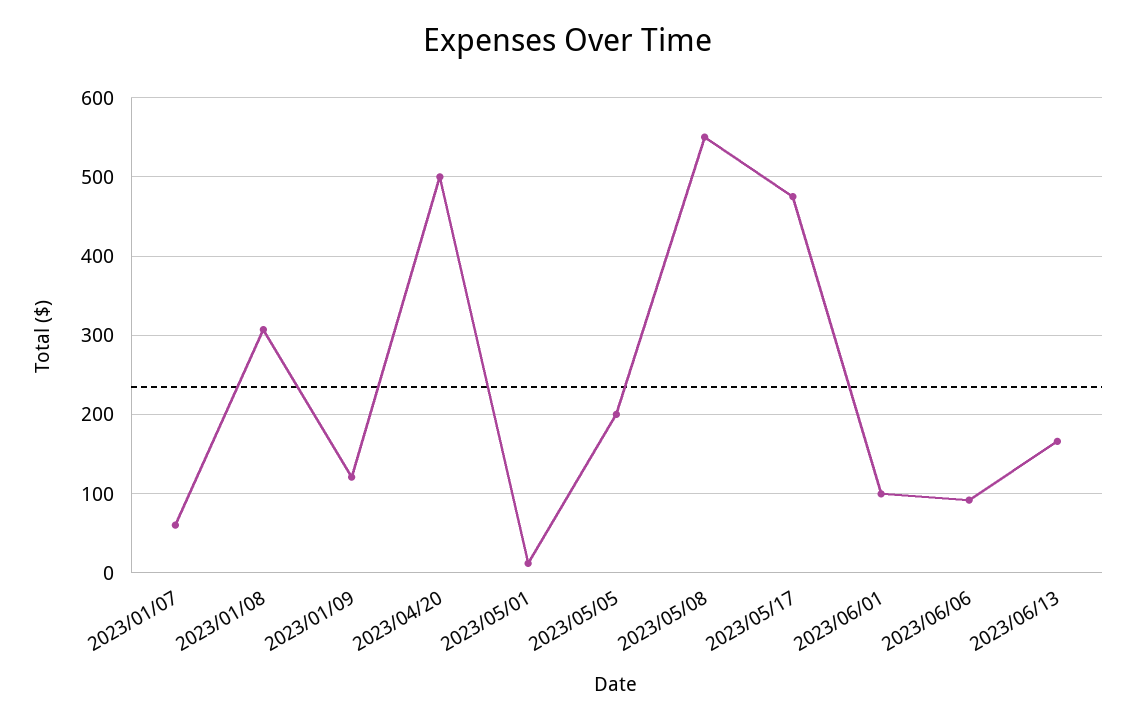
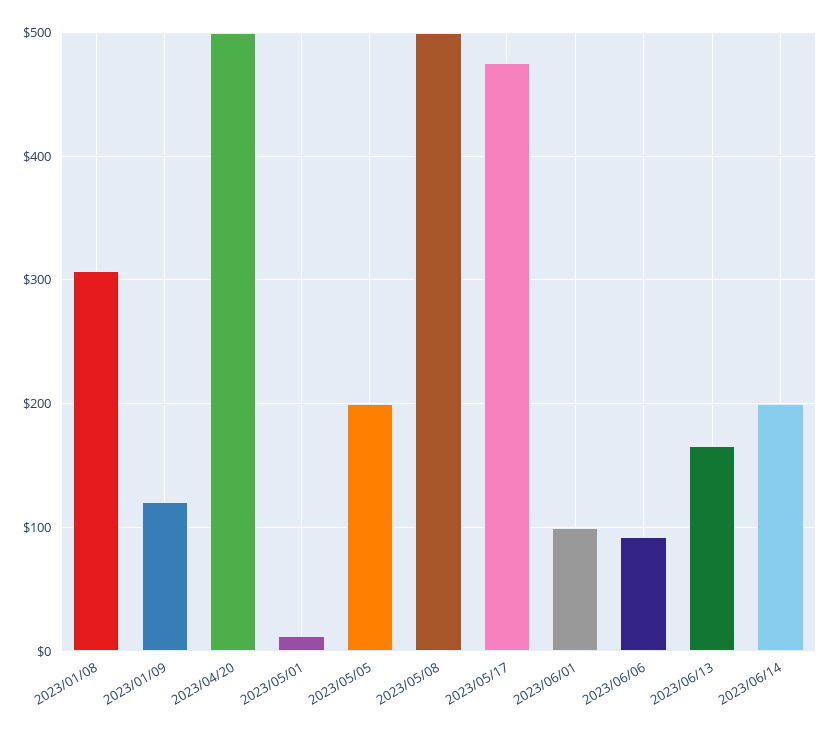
2023/01/07: 60 -> none
2023/05/08: 550 -> 500
2023/06/14: none -> 200

